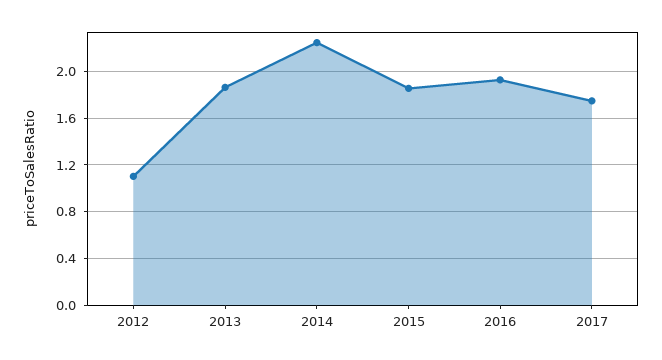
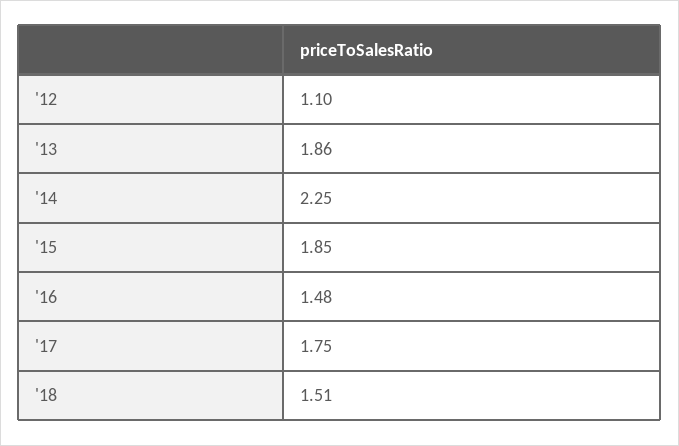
2016: 1.9 -> 1.48
'18: none -> 1.51

